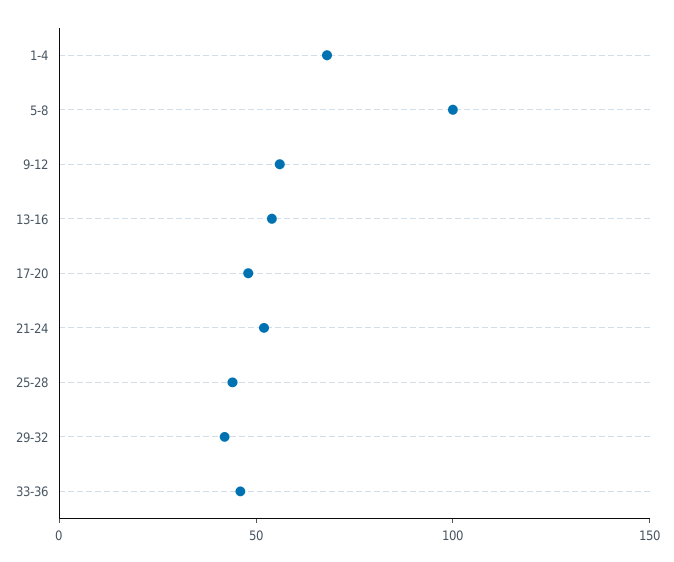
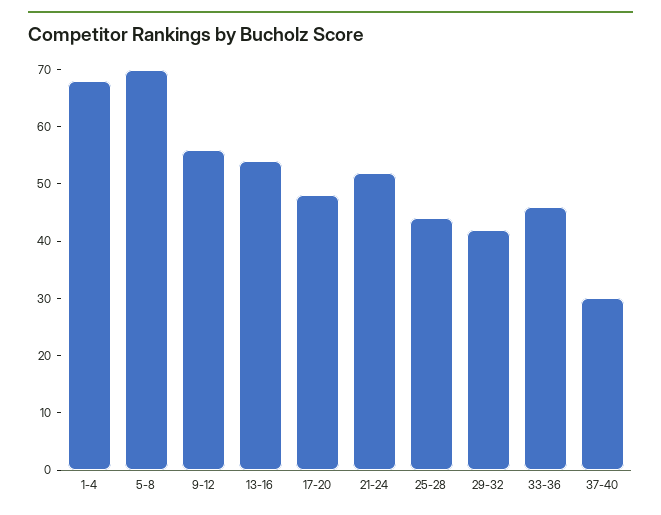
5-8: 100 -> 70
37-40: none -> 30

